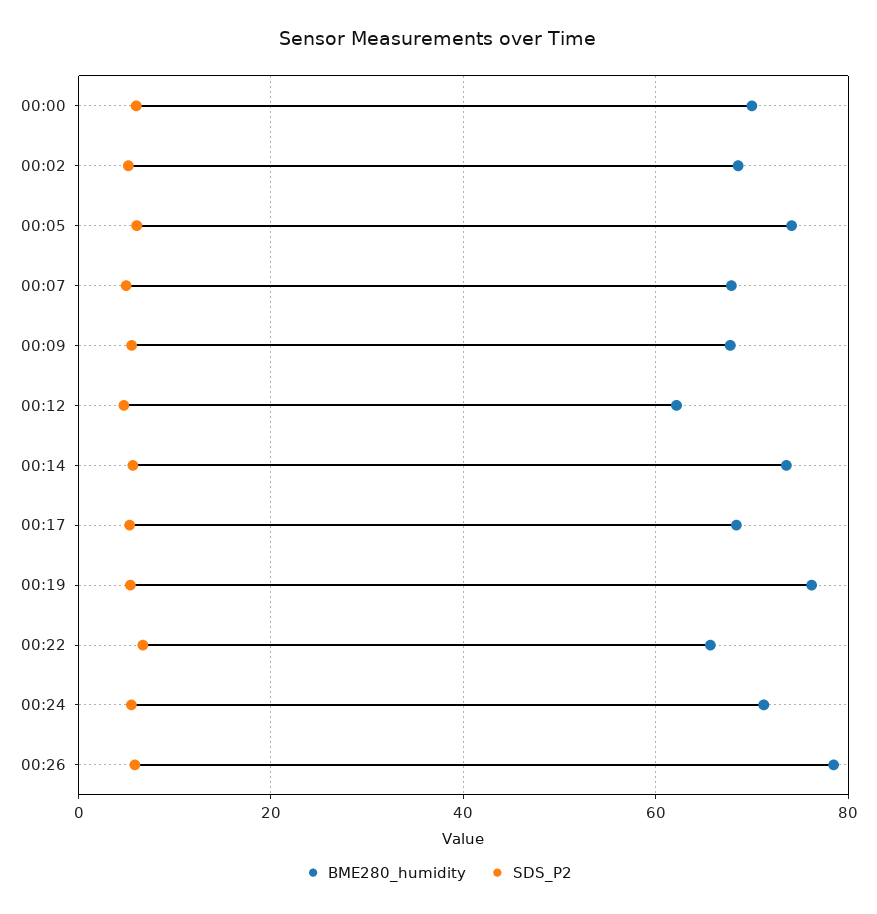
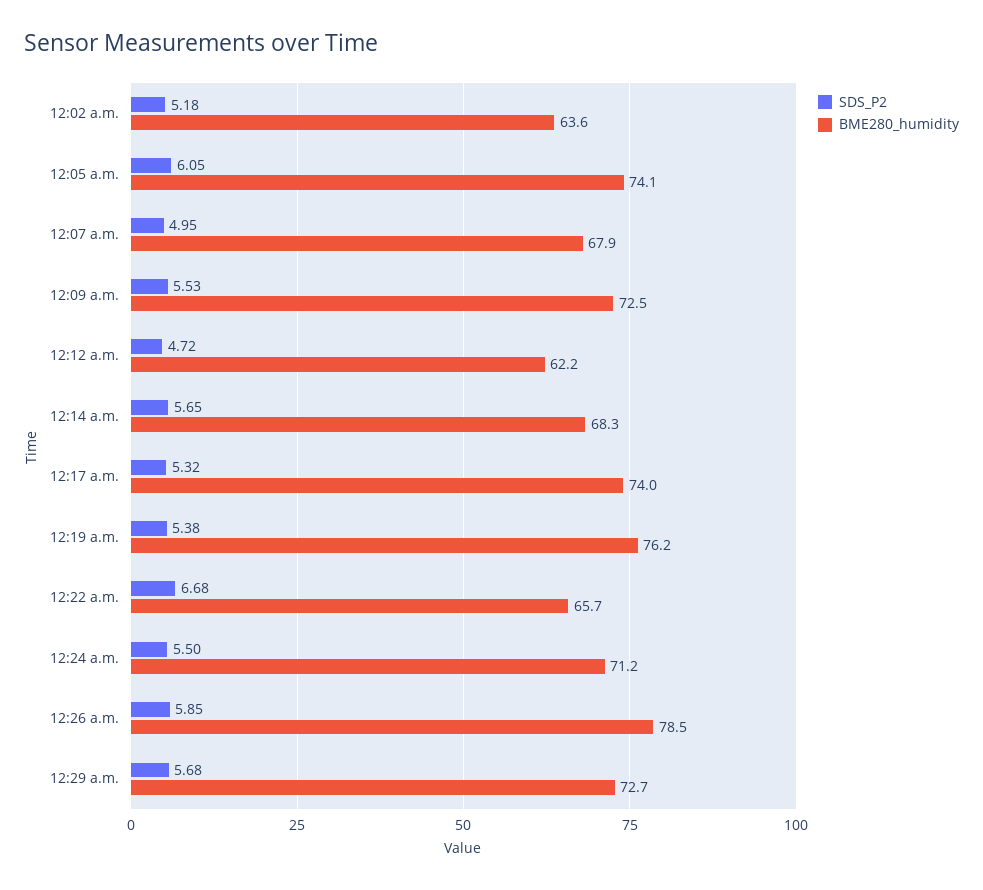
BME280_humidity, 00:00: 70 -> none
SDS_P2, 00:00: 6 -> none
BME280_humidity, 00:02: 68 -> 63.6
BME280_humidity, 00:09: 68 -> 72.5
BME280_humidity, 00:14: 74 -> 68.3
BME280_humidity, 00:17: 68 -> 74
SDS_P2, 12:29 a.m.: none -> 5.68
BME280_humidity, 12:29 a.m.: none -> 72.7

